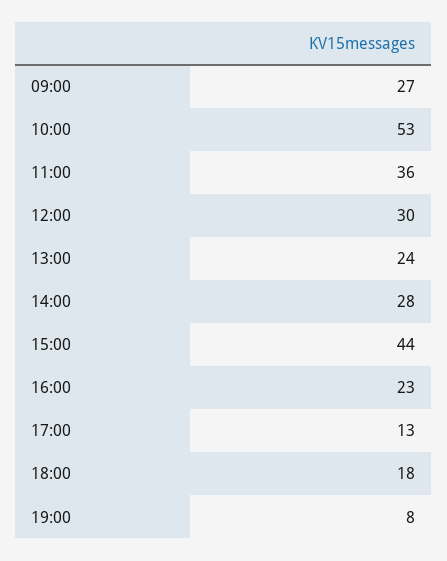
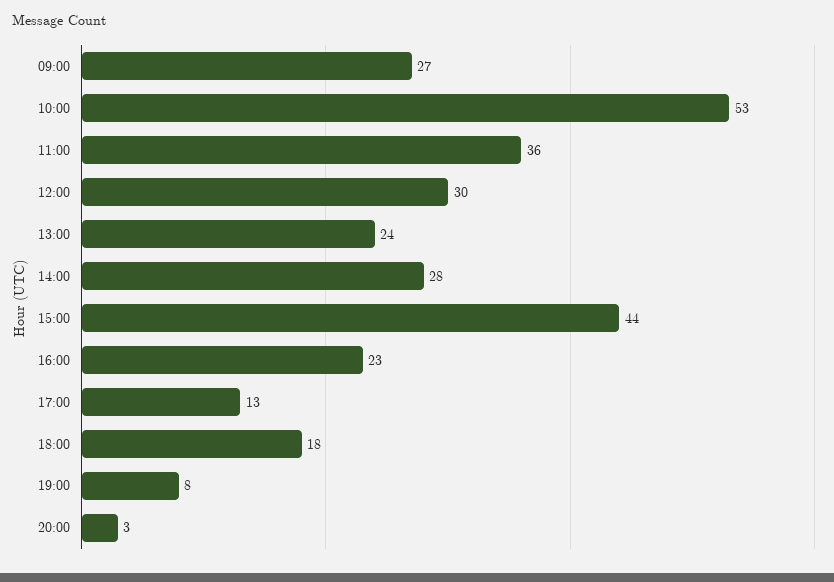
20:00: none -> 3

